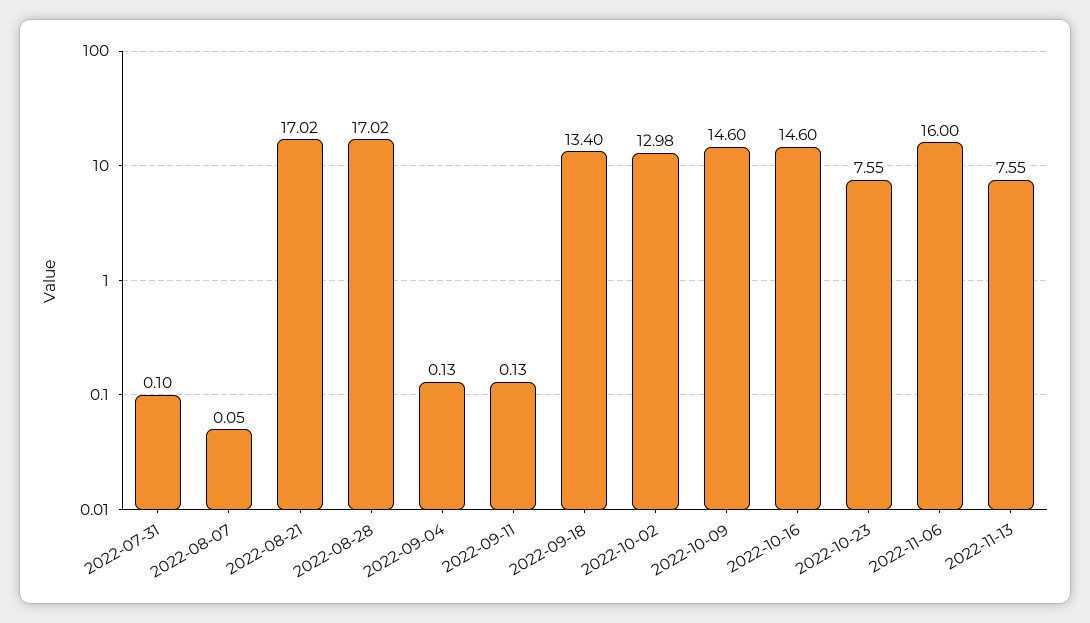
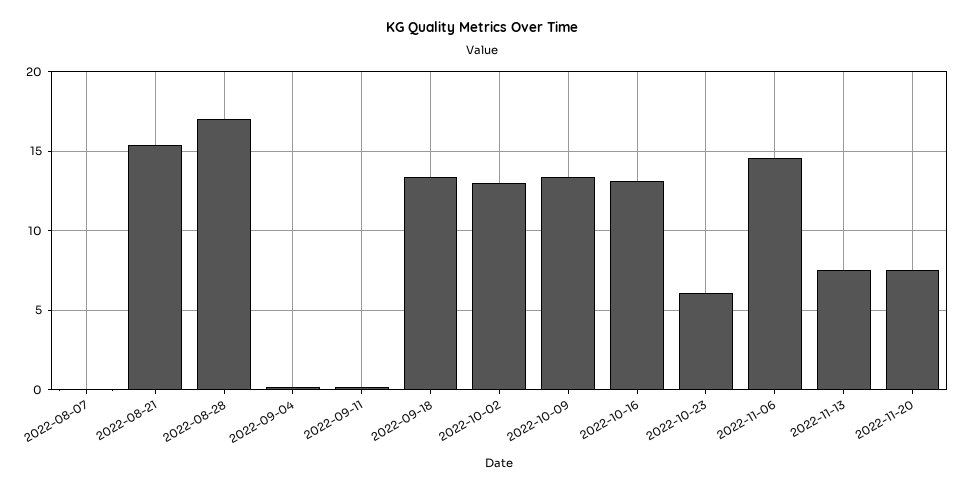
2022-07-31: 0.1 -> none
2022-08-21: 17.02 -> 15.5
2022-10-09: 14.6 -> 13.5
2022-10-16: 14.6 -> 13
2022-10-23: 7.55 -> 6
2022-11-06: 16 -> 14.5
2022-11-20: none -> 7.5

